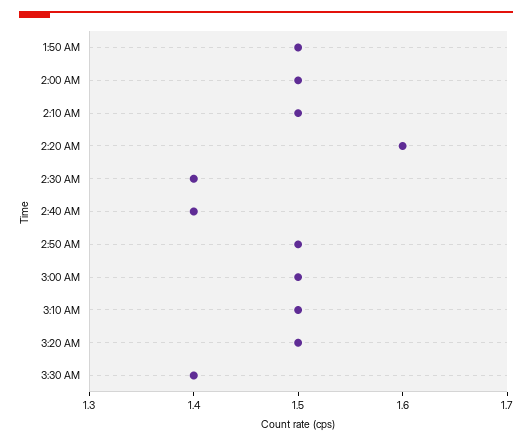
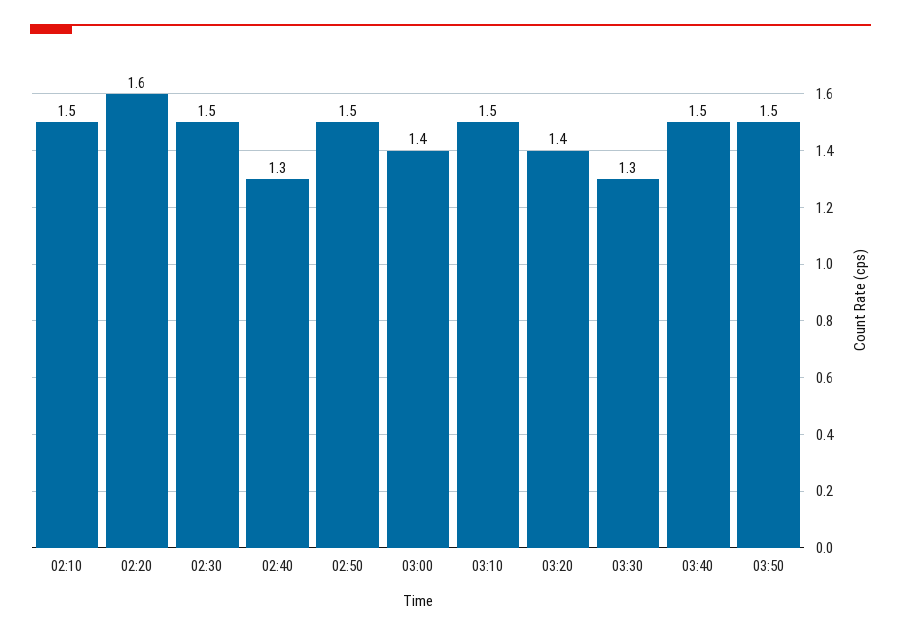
1:50 AM: 1.5 -> none
2:00 AM: 1.5 -> none
2:30 AM: 1.4 -> 1.5
2:40 AM: 1.4 -> 1.3
3:00 AM: 1.5 -> 1.4
3:20 AM: 1.5 -> 1.4
3:30 AM: 1.4 -> 1.3
03:40: none -> 1.5
03:50: none -> 1.5

